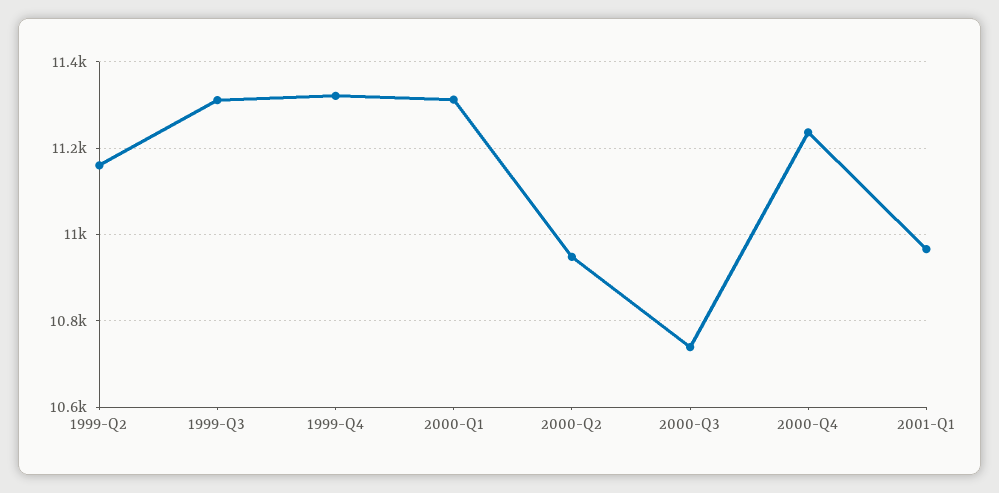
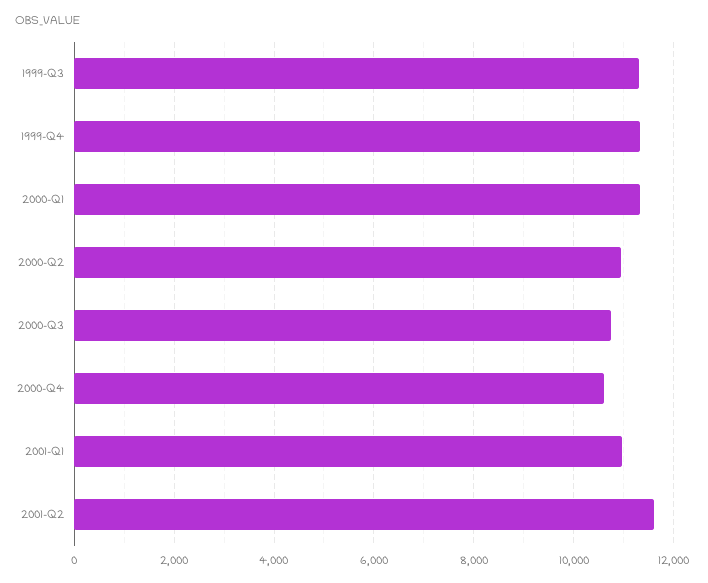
1999-Q2: 11160 -> none
2000-Q4: 11240 -> 10600
2001-Q2: none -> 11600

